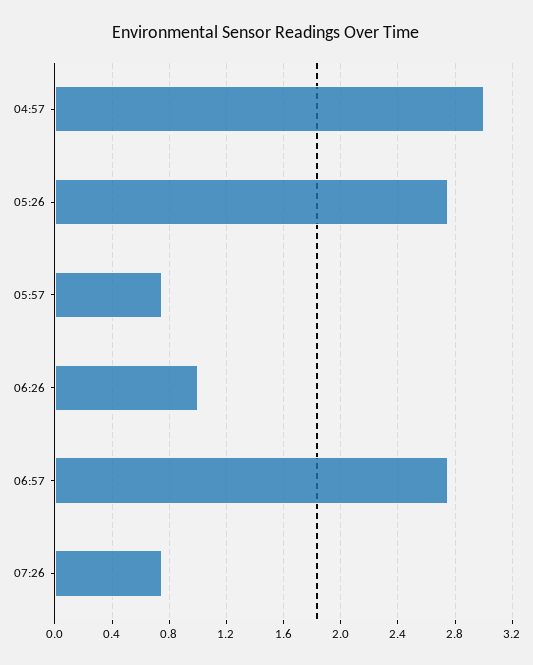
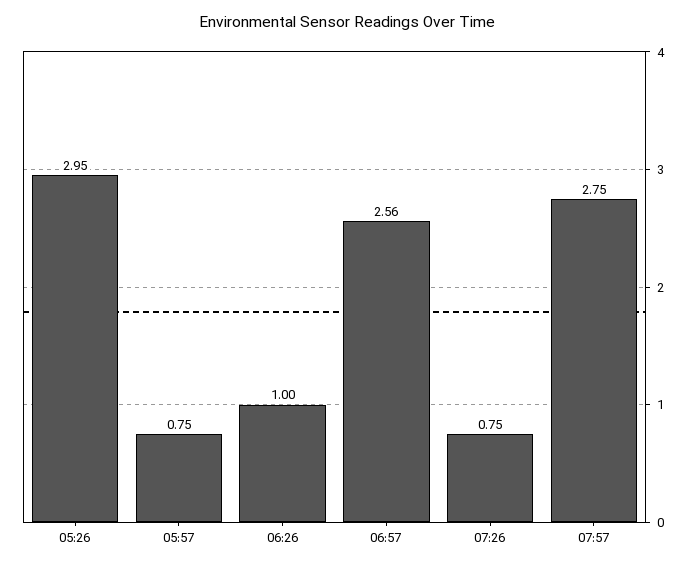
04:57: 3 -> none
05:26: 2.75 -> 2.95
06:57: 2.75 -> 2.56
07:57: none -> 2.75

